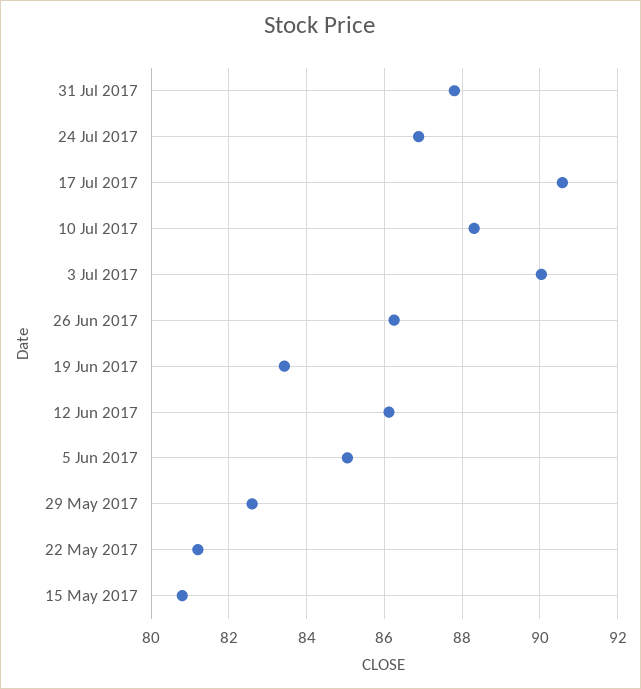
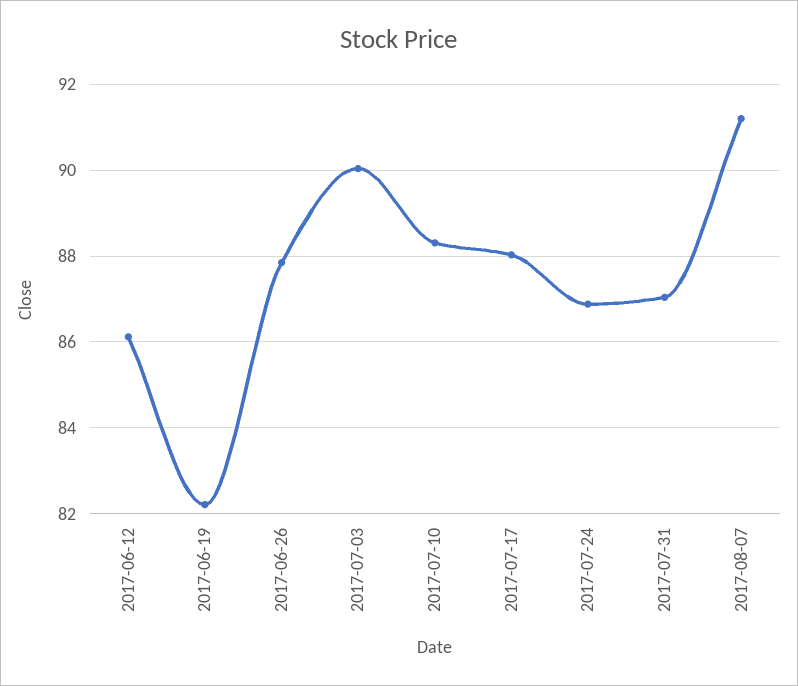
31 Jul 2017: 87.8 -> 87
17 Jul 2017: 90.6 -> 88
26 Jun 2017: 86.2 -> 87.8
19 Jun 2017: 83.4 -> 82.2
5 Jun 2017: 85 -> none
29 May 2017: 82.6 -> none
22 May 2017: 81.2 -> none
15 May 2017: 80.8 -> none
2017-08-07: none -> 91.2

